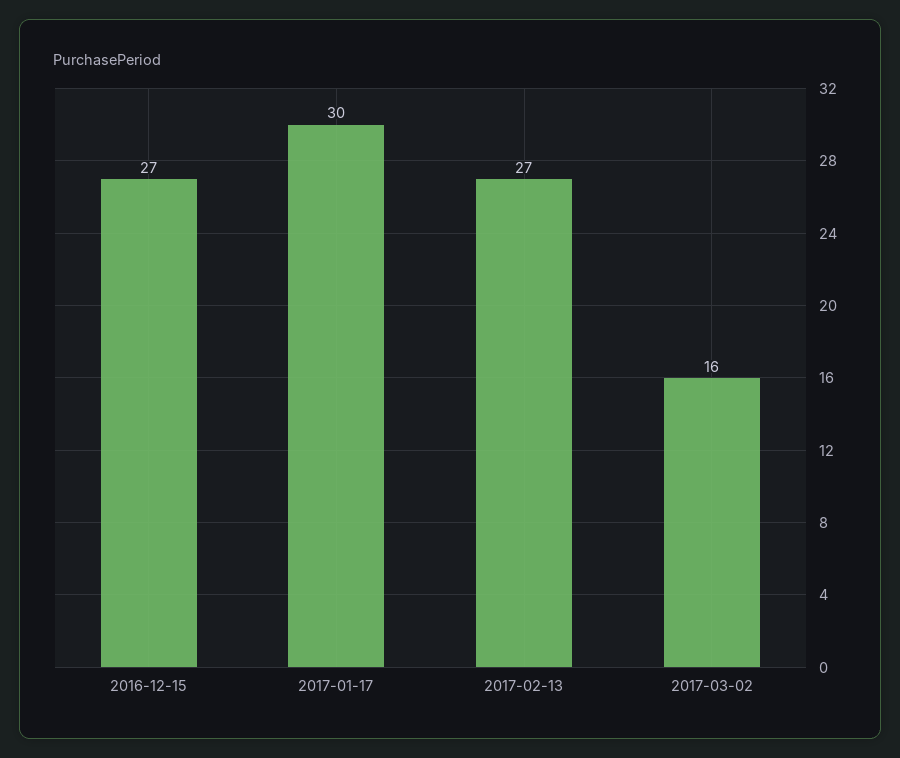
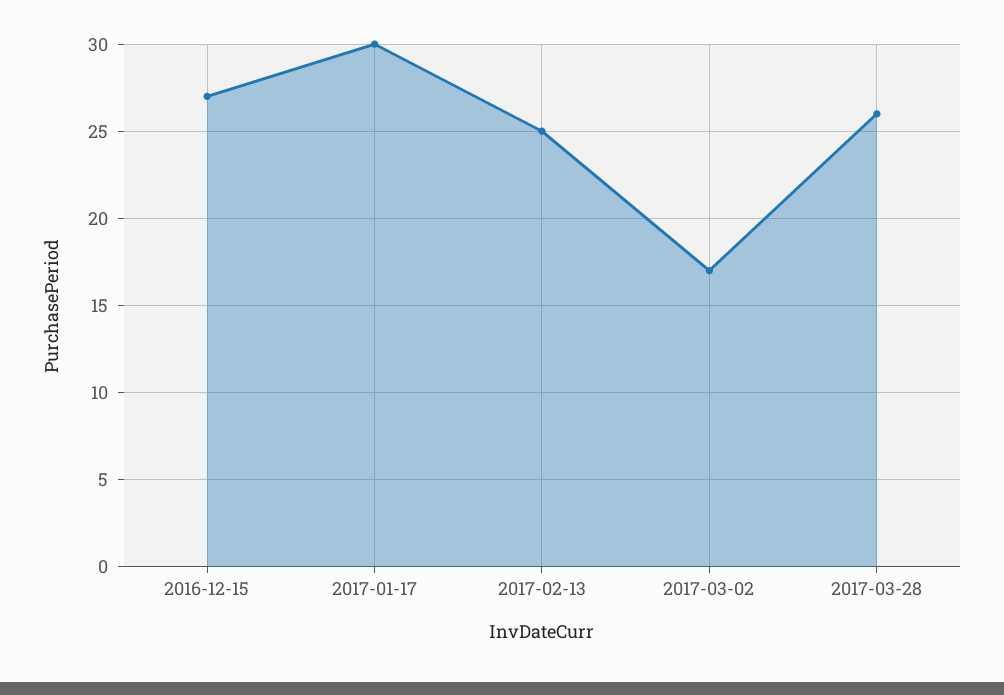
2017-02-13: 27 -> 25
2017-03-02: 16 -> 17
2017-03-28: none -> 26

